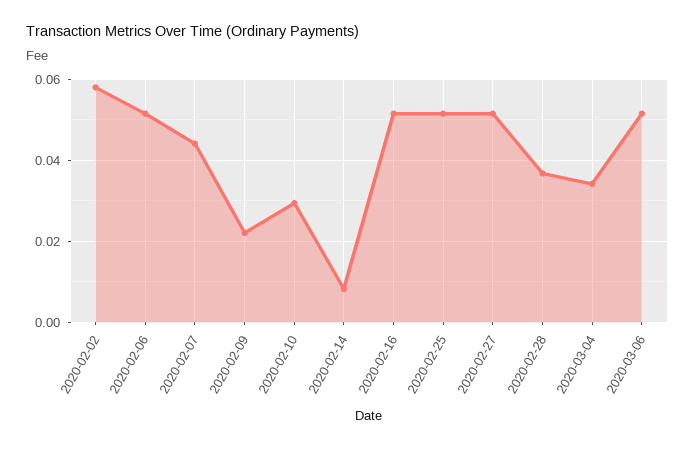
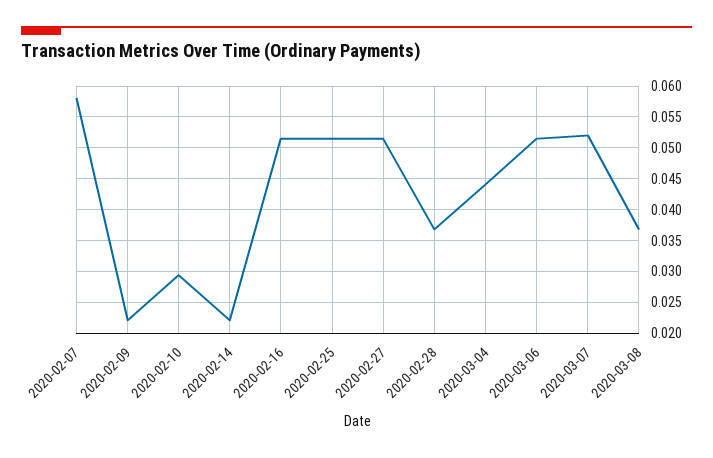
2020-02-02: 0.058 -> none
2020-02-06: 0.052 -> none
2020-02-07: 0.044 -> 0.058
2020-02-14: 0.008 -> 0.022
2020-03-04: 0.034 -> 0.044
2020-03-07: none -> 0.052
2020-03-08: none -> 0.037

